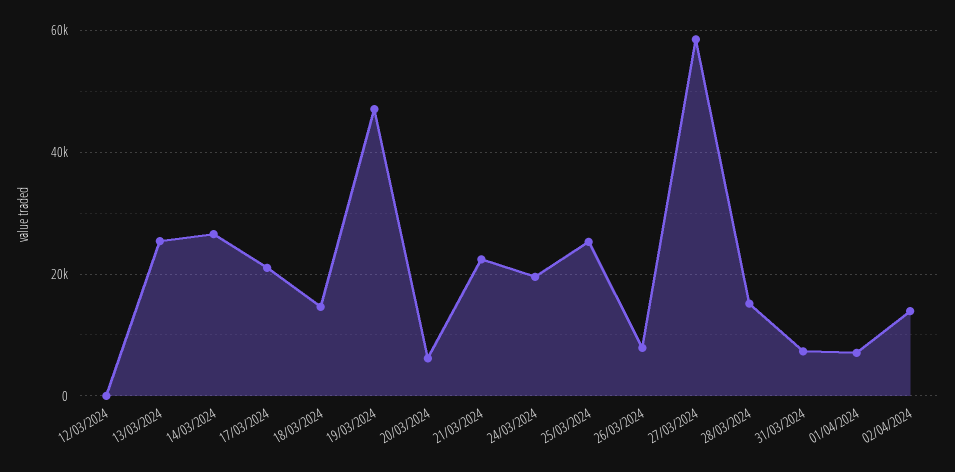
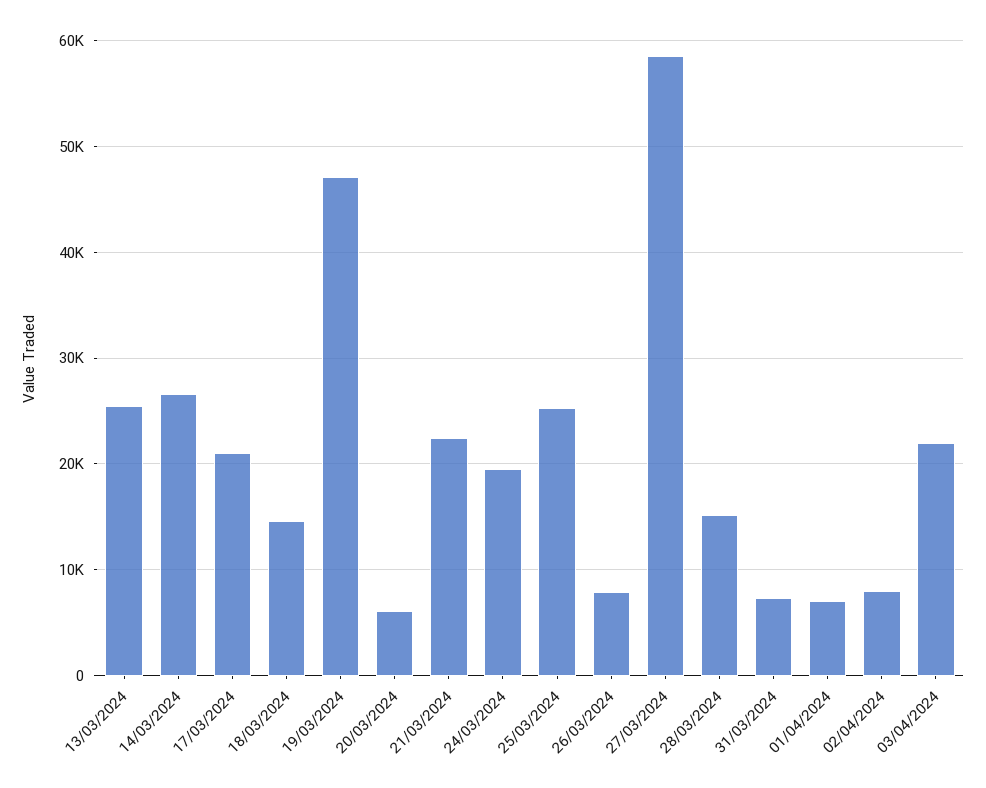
12/03/2024: 0 -> none
02/04/2024: 14000 -> 8000
03/04/2024: none -> 22000

